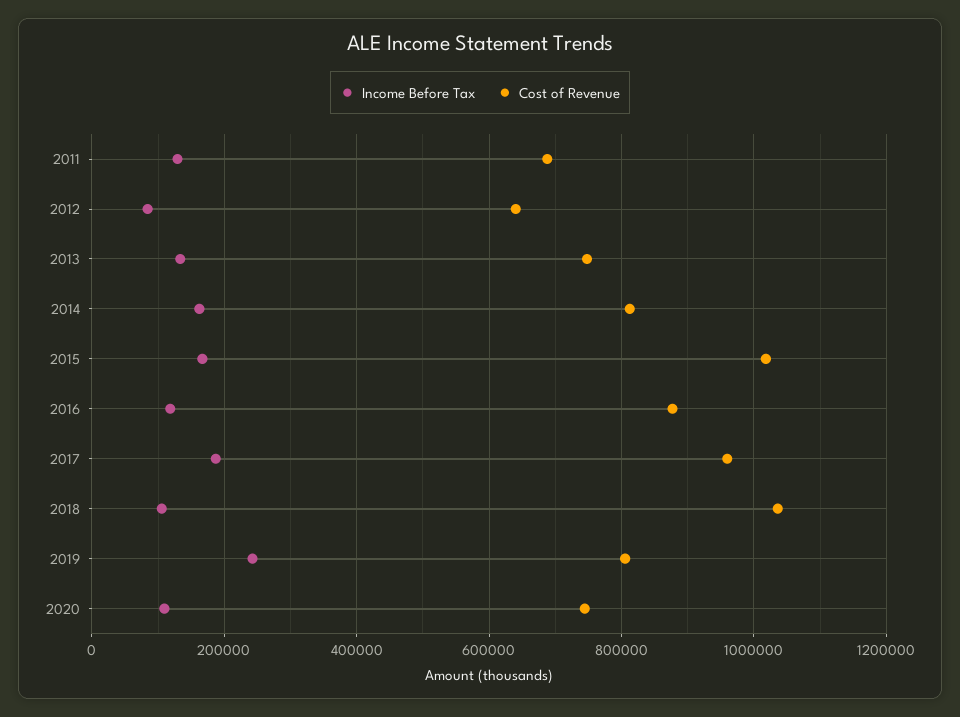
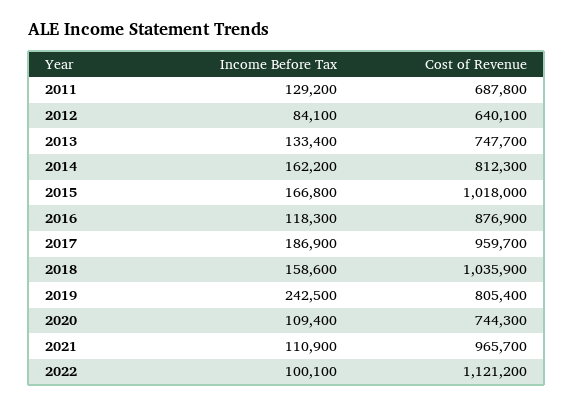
Income Before Tax, 2018: 100000 -> 158600
Income Before Tax, 2021: none -> 110900
Cost of Revenue, 2021: none -> 965700
Income Before Tax, 2022: none -> 100100
Cost of Revenue, 2022: none -> 1121200

